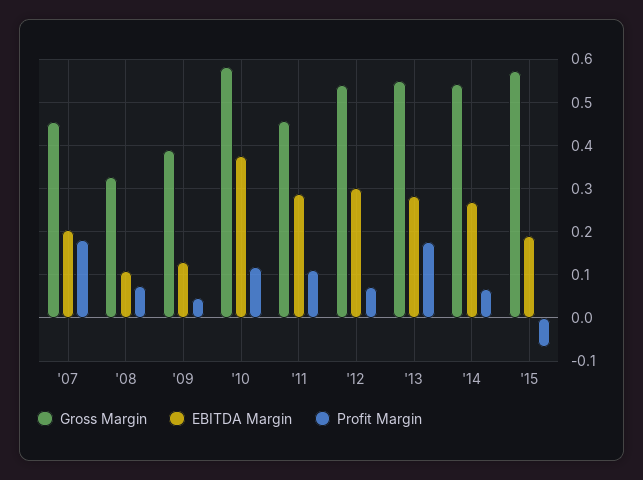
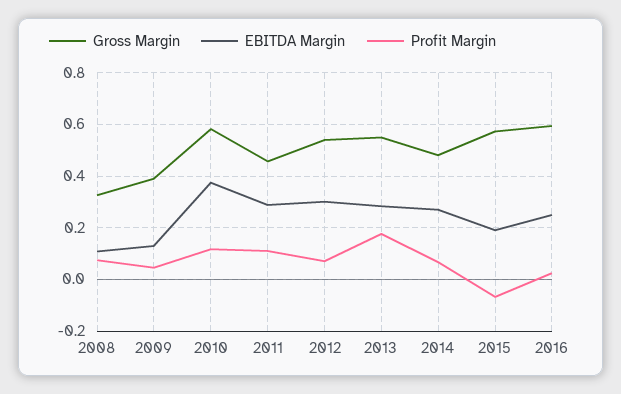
Gross Margin, '07: 0.46 -> none
EBITDA Margin, '07: 0.2 -> none
Profit Margin, '07: 0.18 -> none
Gross Margin, '14: 0.54 -> 0.475
Gross Margin, 2016: none -> 0.6
EBITDA Margin, 2016: none -> 0.25
Profit Margin, 2016: none -> 0.025

